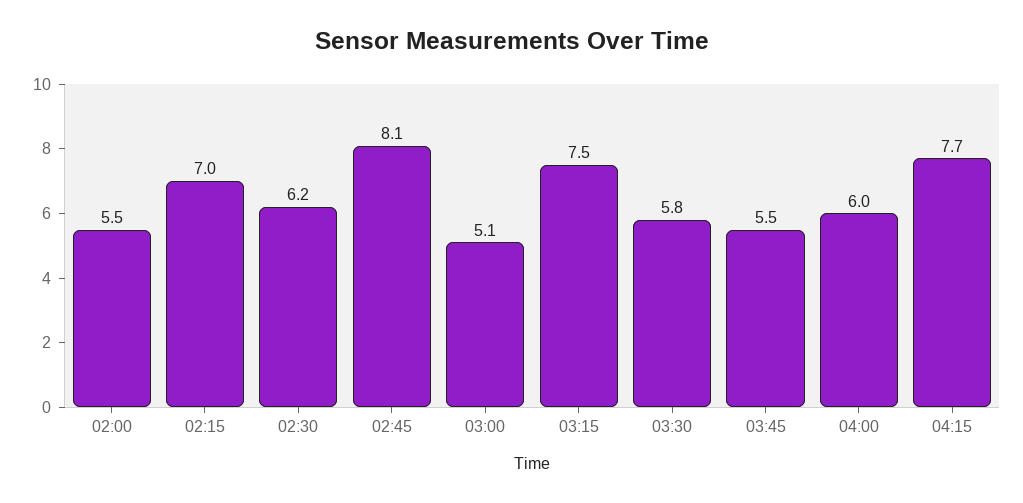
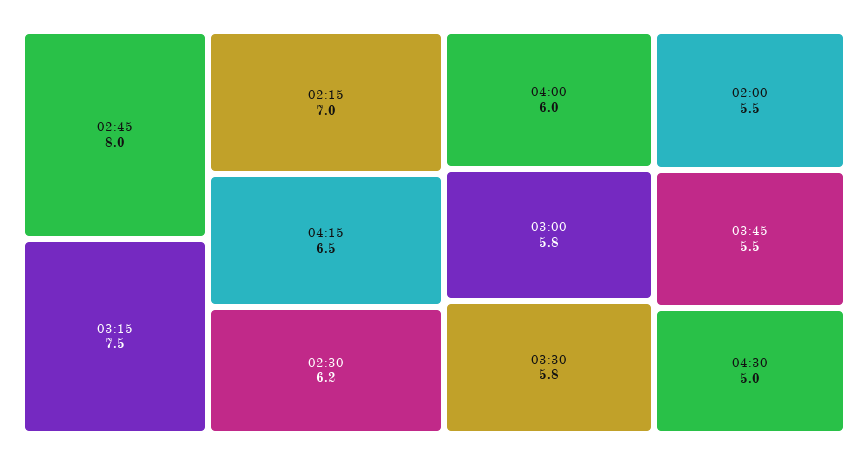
02:45: 8.1 -> 8
03:00: 5.1 -> 5.8
04:15: 7.7 -> 6.5
04:30: none -> 5

